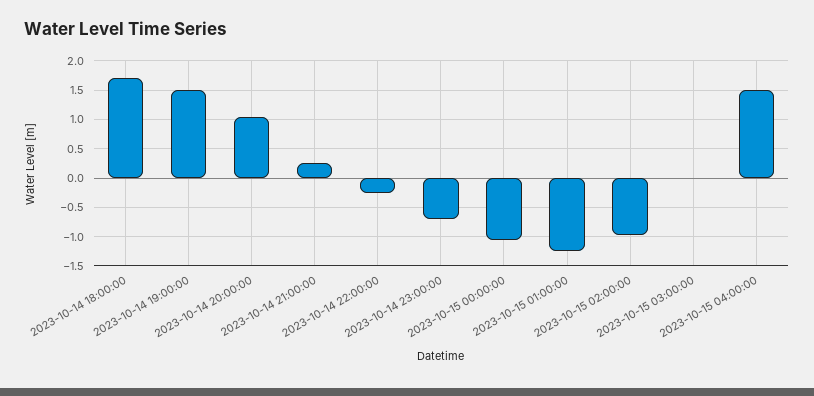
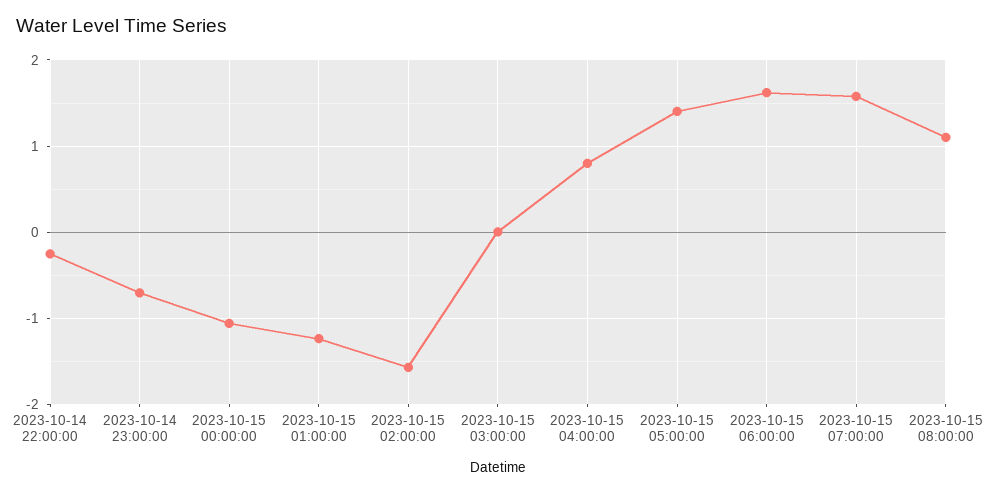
2023-10-14 18:00:00: 1.75 -> none
2023-10-14 19:00:00: 1.5 -> none
2023-10-14 20:00:00: 1 -> none
2023-10-14 21:00:00: 0.25 -> none
2023-10-15 02:00:00: -1 -> -1.6
2023-10-15 04:00:00: 1.5 -> 0.8
2023-10-15 05:00:00: none -> 1.4
2023-10-15 06:00:00: none -> 1.6
2023-10-15 07:00:00: none -> 1.6
2023-10-15 08:00:00: none -> 1.1

